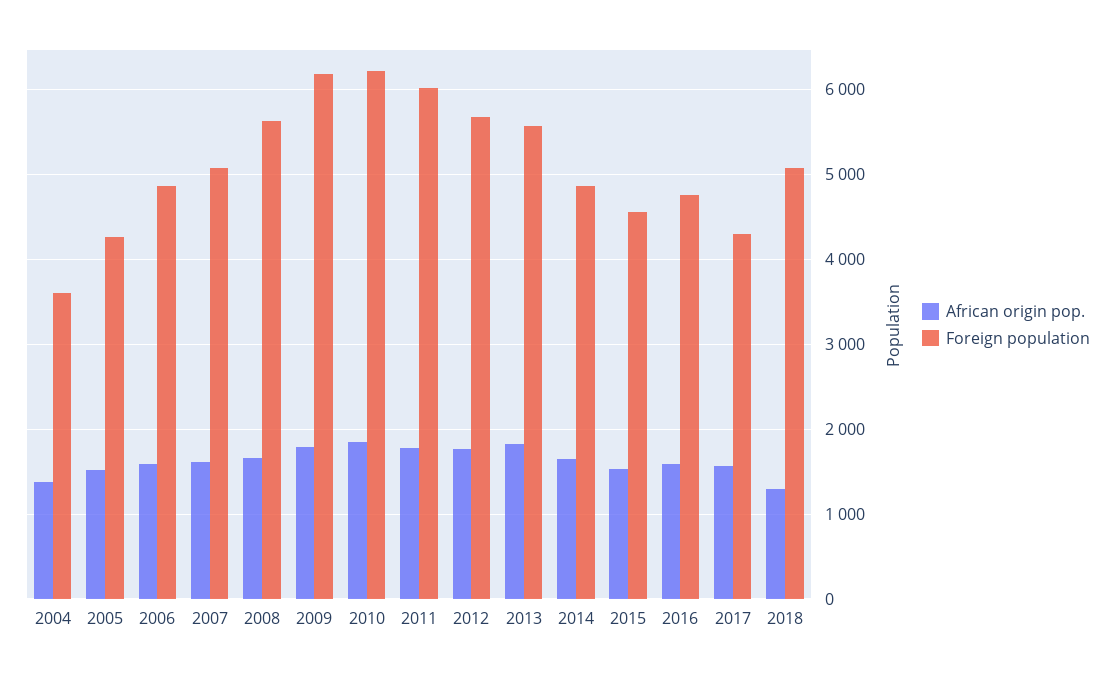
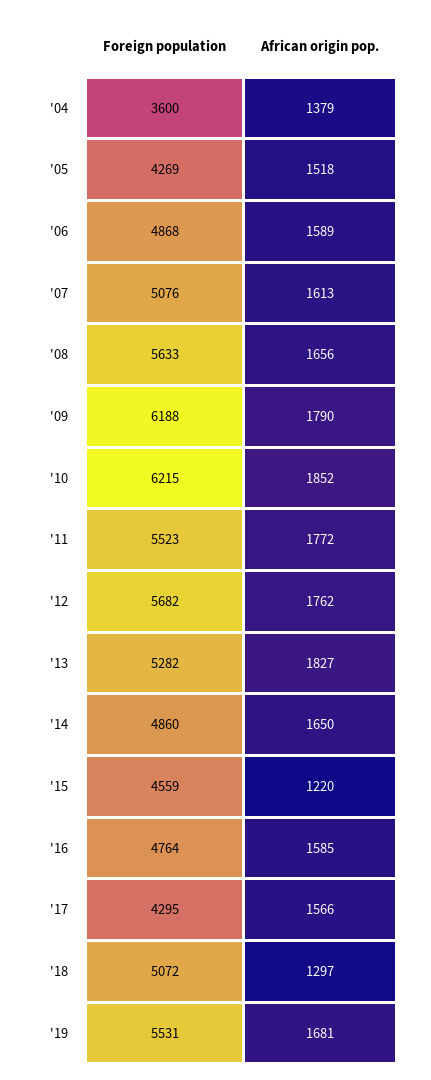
Foreign population, 2011: 6000 -> 5523
Foreign population, 2013: 5600 -> 5282
African origin pop., 2015: 1500 -> 1220
Foreign population, '19: none -> 5531
African origin pop., '19: none -> 1681

